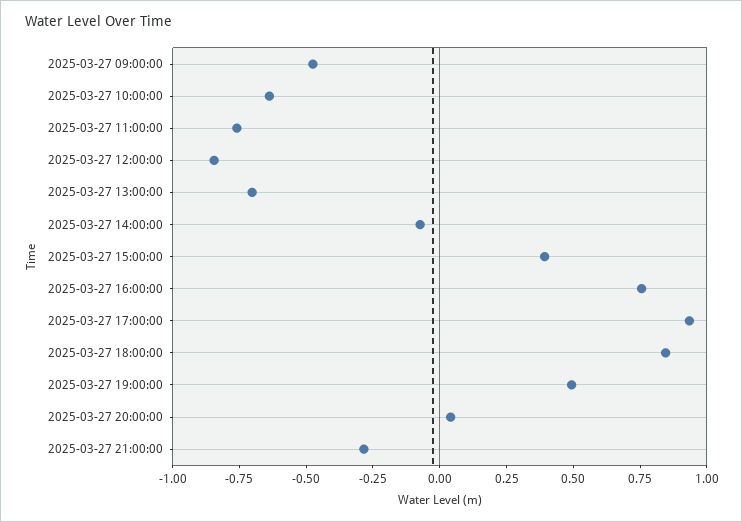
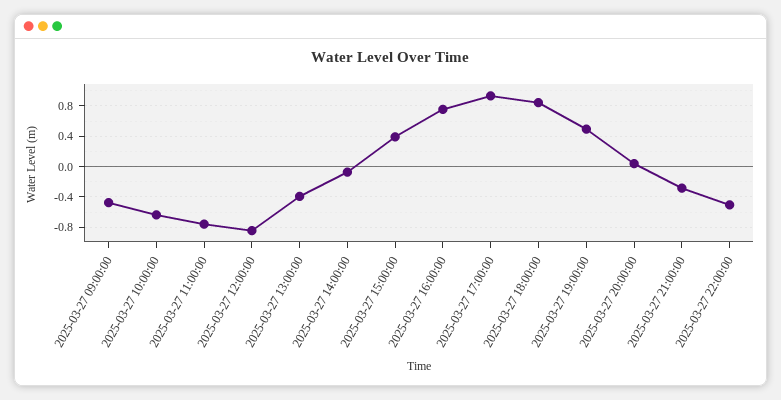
2025-03-27 13:00:00: -0.7 -> -0.4
2025-03-27 22:00:00: none -> -0.5

